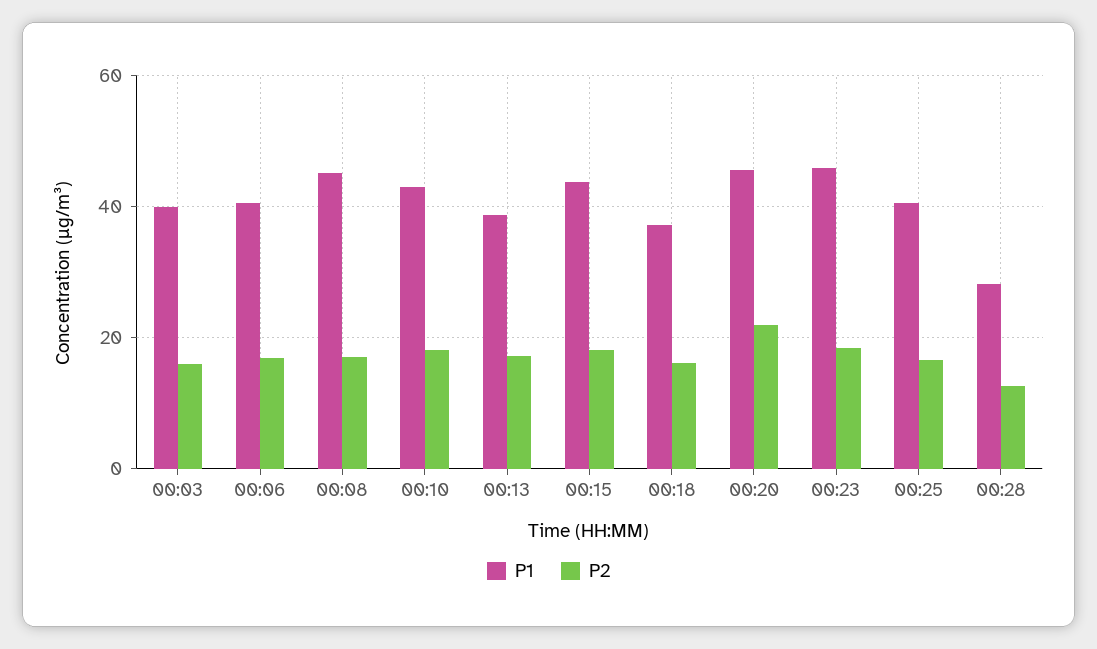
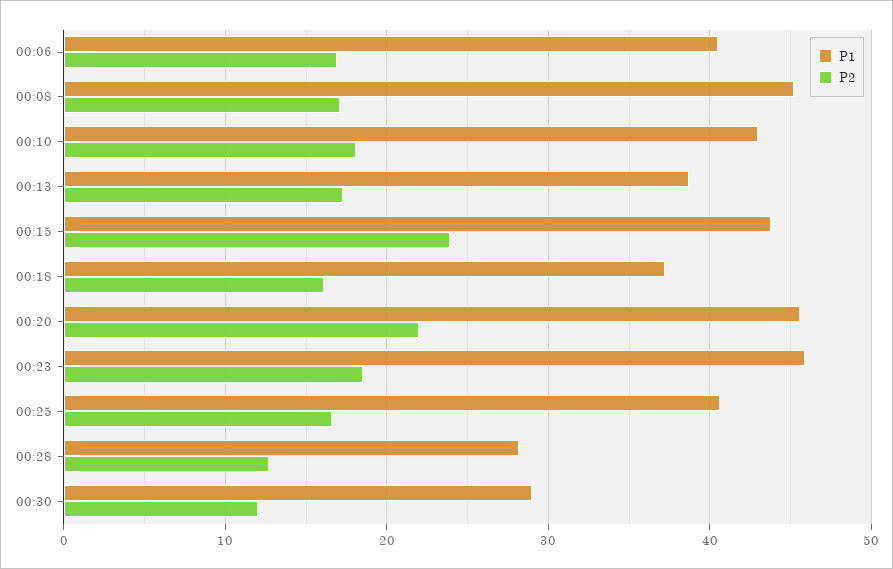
P1, 00:03: 40 -> none
P2, 00:03: 16 -> none
P2, 00:15: 18 -> 24
P1, 00:30: none -> 29
P2, 00:30: none -> 12

